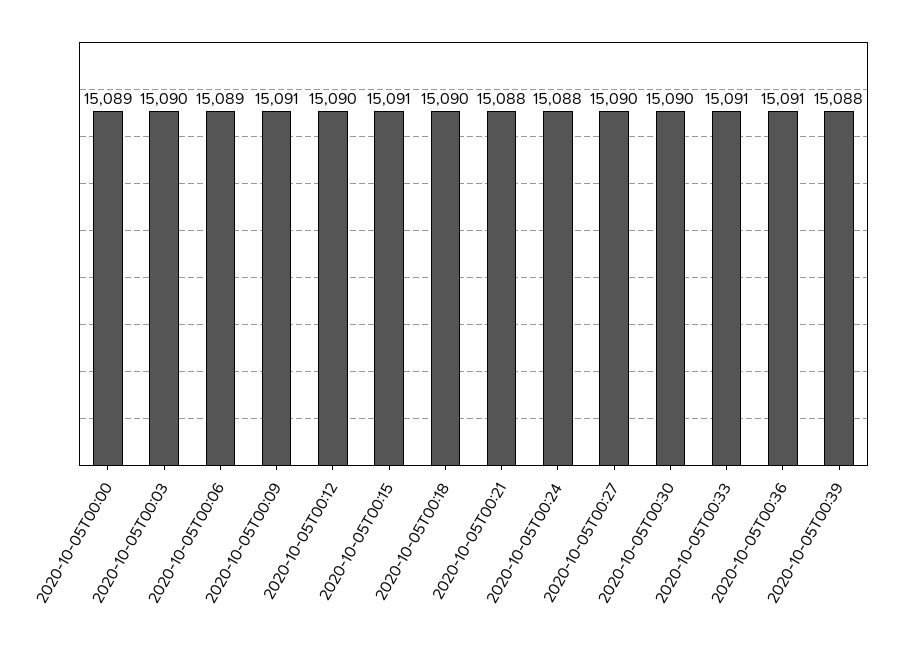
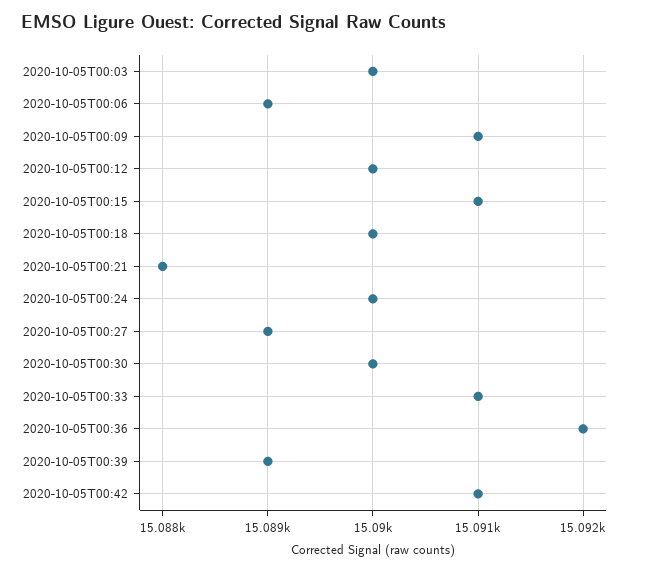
2020-10-05T00:00: 15089 -> none
2020-10-05T00:24: 15088 -> 15090
2020-10-05T00:27: 15090 -> 15089
2020-10-05T00:36: 15091 -> 15092
2020-10-05T00:39: 15088 -> 15089
2020-10-05T00:42: none -> 15091

